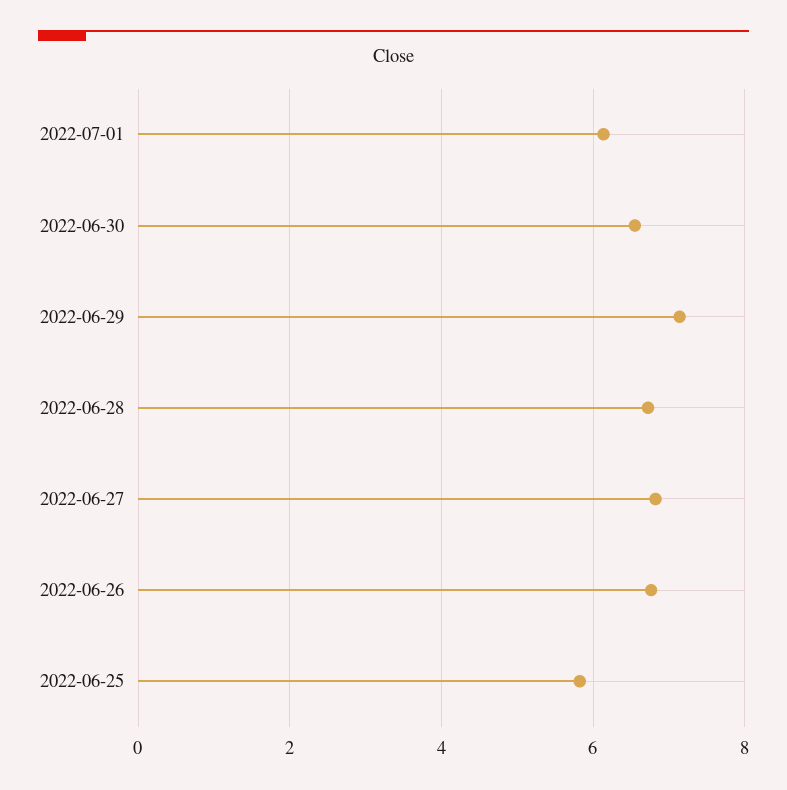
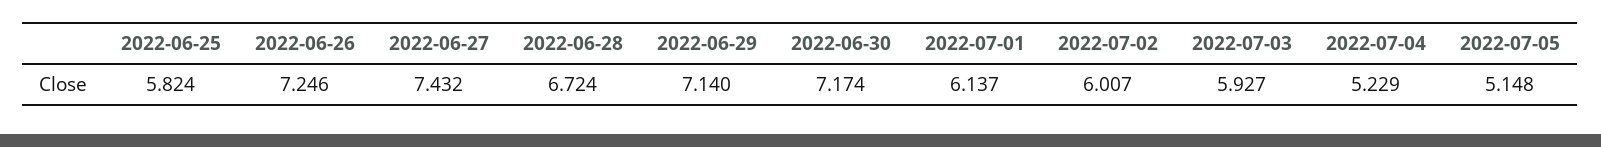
2022-06-30: 6.6 -> 7.174
2022-06-27: 6.8 -> 7.432
2022-06-26: 6.8 -> 7.246
2022-07-02: none -> 6.007
2022-07-03: none -> 5.927
2022-07-04: none -> 5.229
2022-07-05: none -> 5.148

